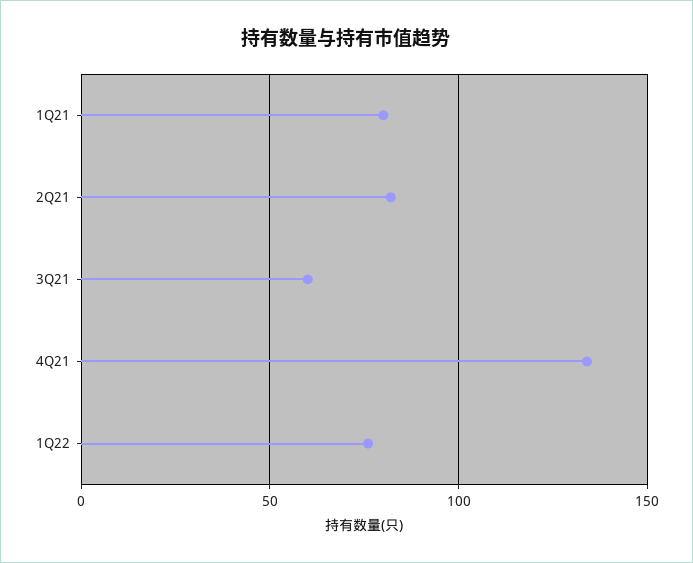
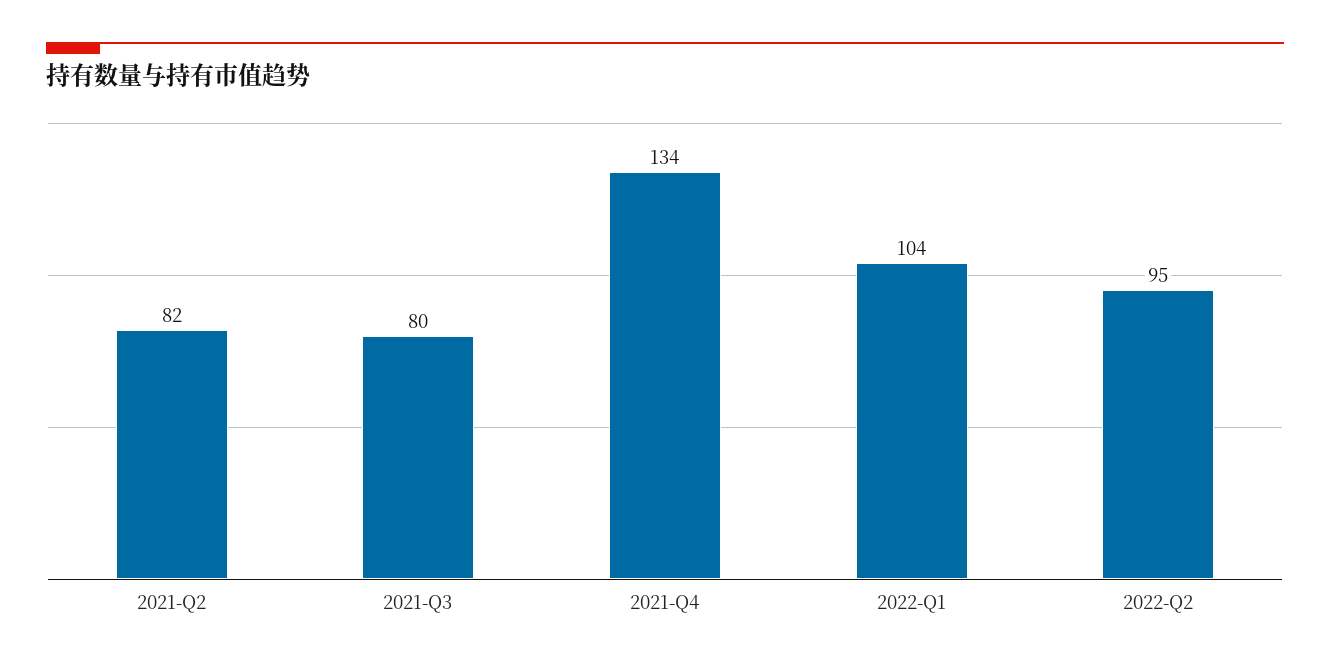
1Q21: 80 -> none
3Q21: 60 -> 80
1Q22: 75 -> 104
2022-Q2: none -> 95

